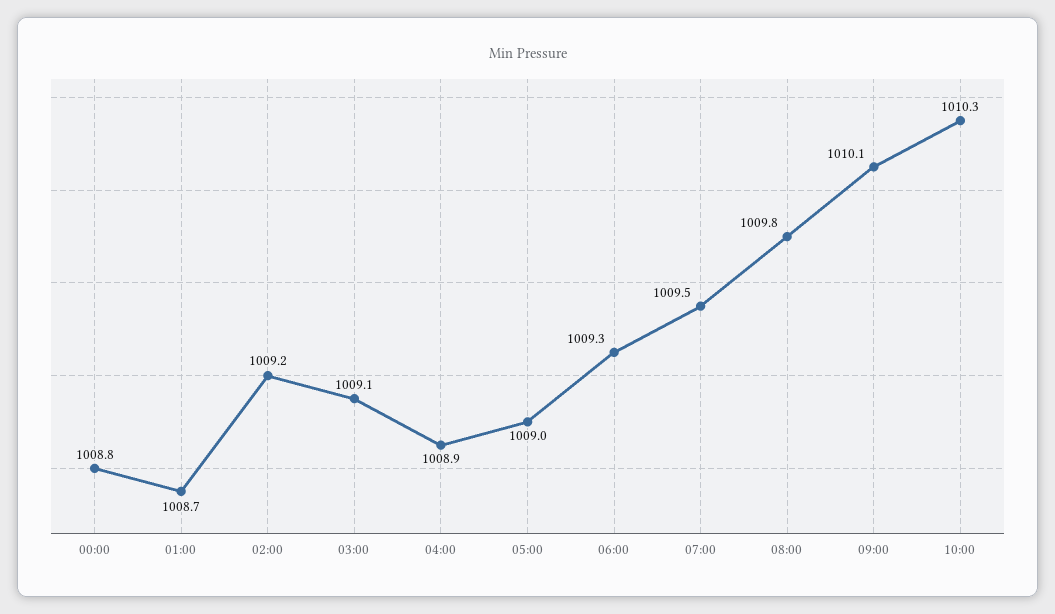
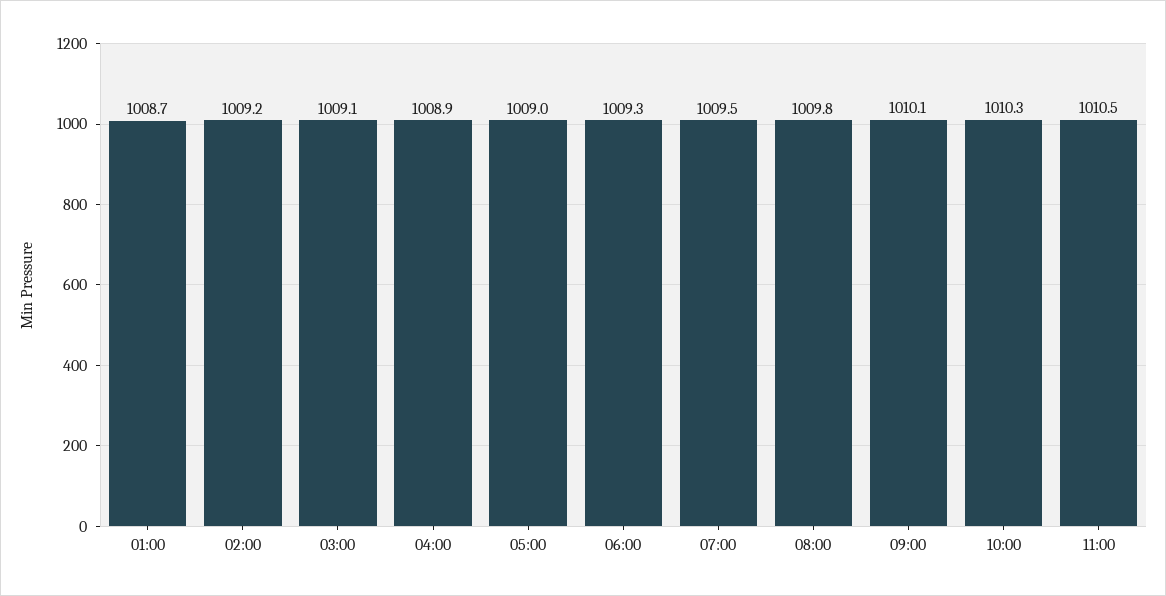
00:00: 1008.8 -> none
11:00: none -> 1010.5

